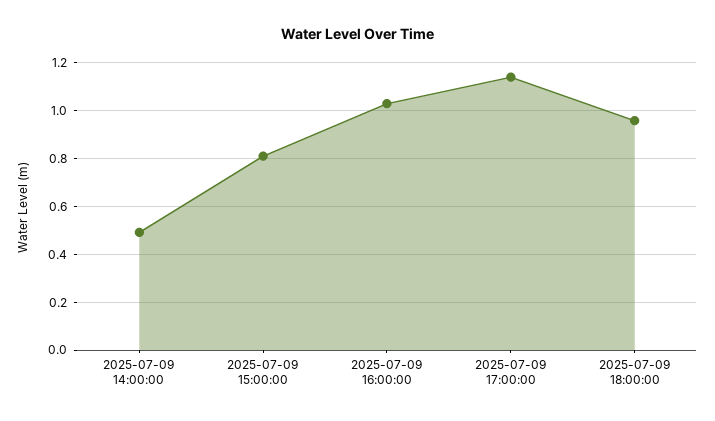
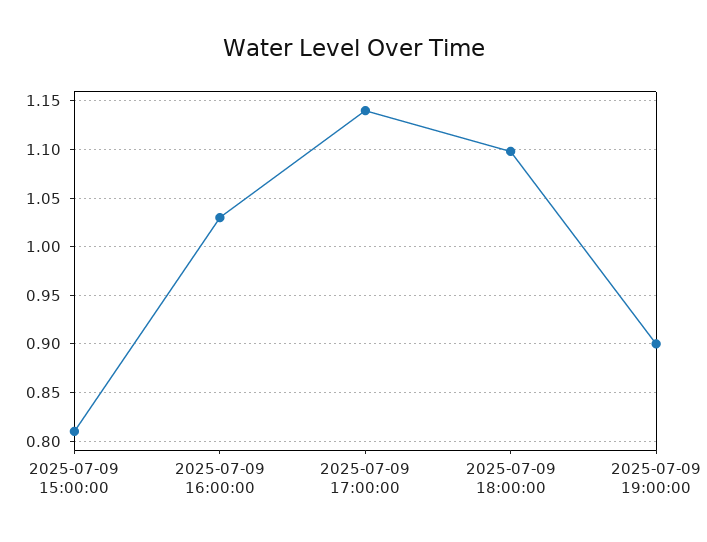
2025-07-09 14:00:00: 0.5 -> none
2025-07-09 18:00:00: 0.95 -> 1.1
2025-07-09 19:00:00: none -> 0.9

